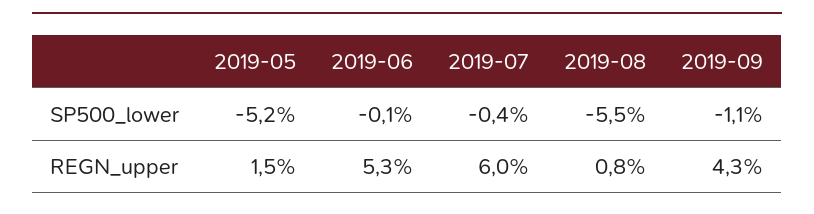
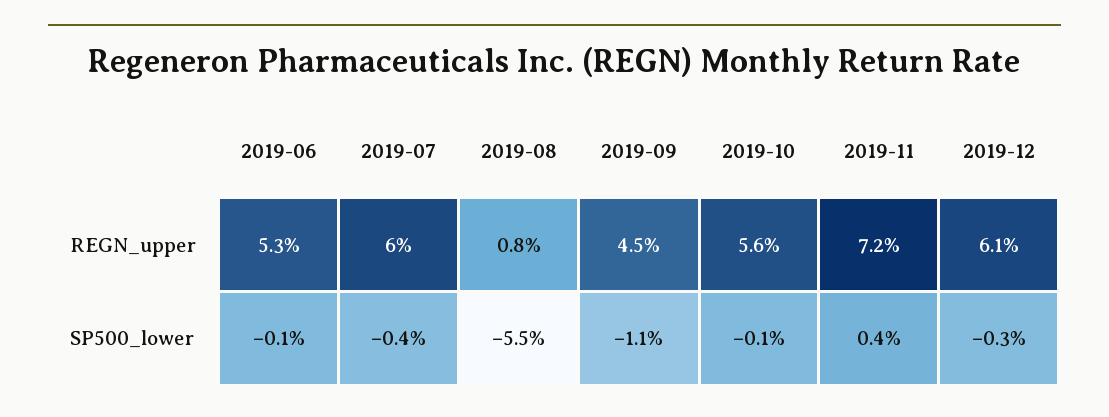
2019-05, SP500_lower: -5.2 -> none
2019-05, REGN_upper: 1.5 -> none
2019-09, REGN_upper: 4.3 -> 4.5
2019-10, REGN_upper: none -> 5.6
2019-11, REGN_upper: none -> 7.2
2019-12, REGN_upper: none -> 6.1
2019-10, SP500_lower: none -> -0.1
2019-11, SP500_lower: none -> 0.4
2019-12, SP500_lower: none -> -0.3

